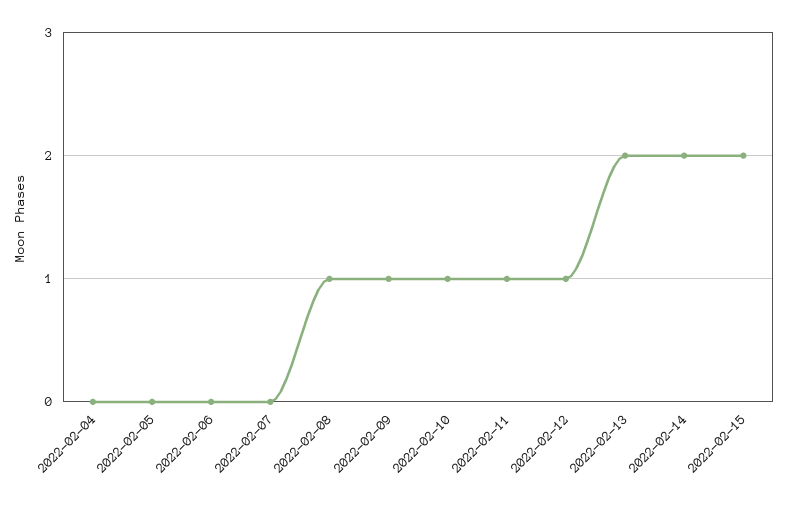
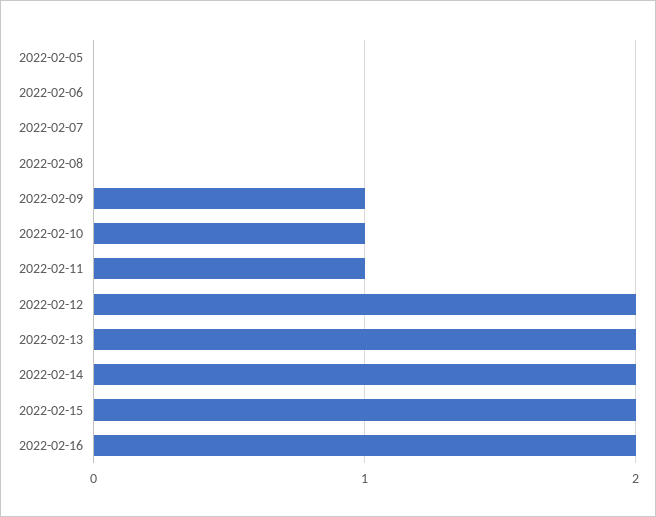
2022-02-04: 0 -> none
2022-02-08: 1 -> 0
2022-02-12: 1 -> 2
2022-02-16: none -> 2

